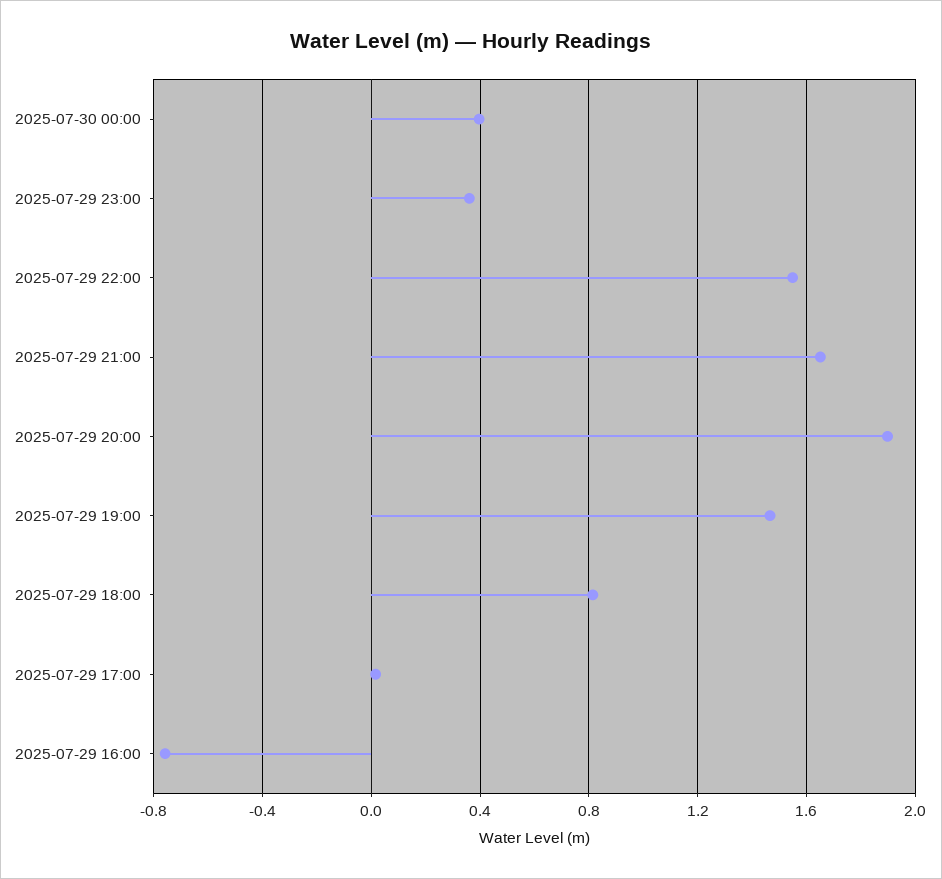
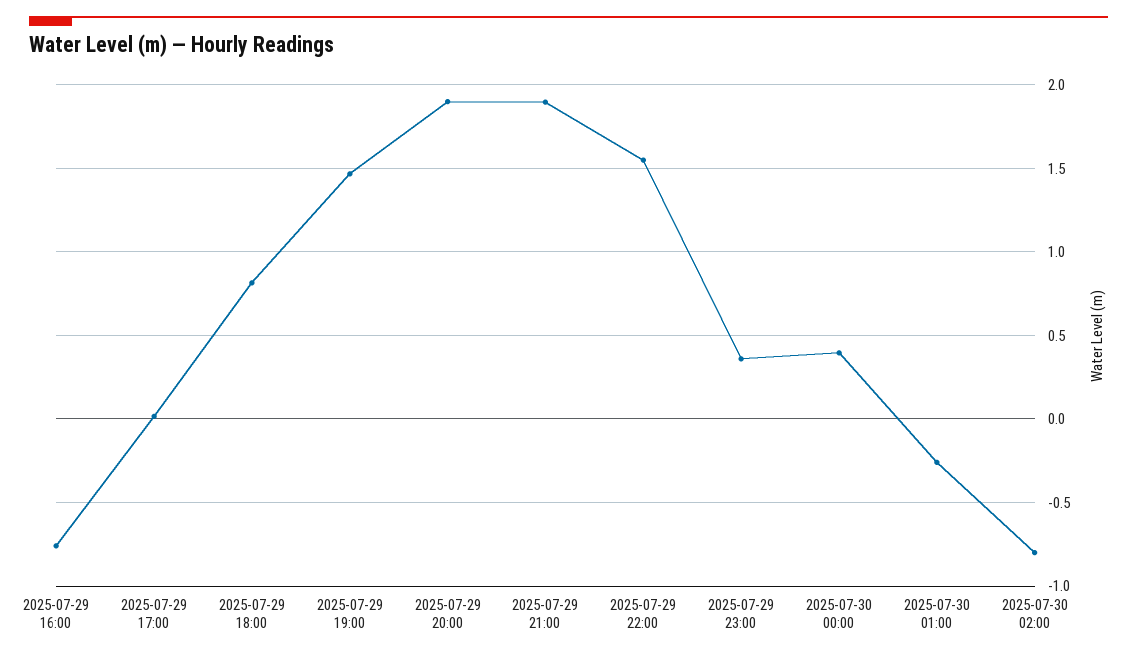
2025-07-29 21:00: 1.65 -> 1.9
2025-07-30 01:00: none -> -0.25
2025-07-30 02:00: none -> -0.8

